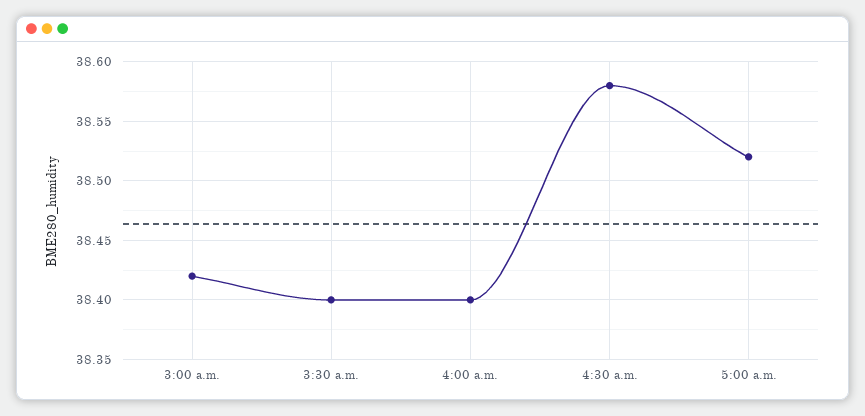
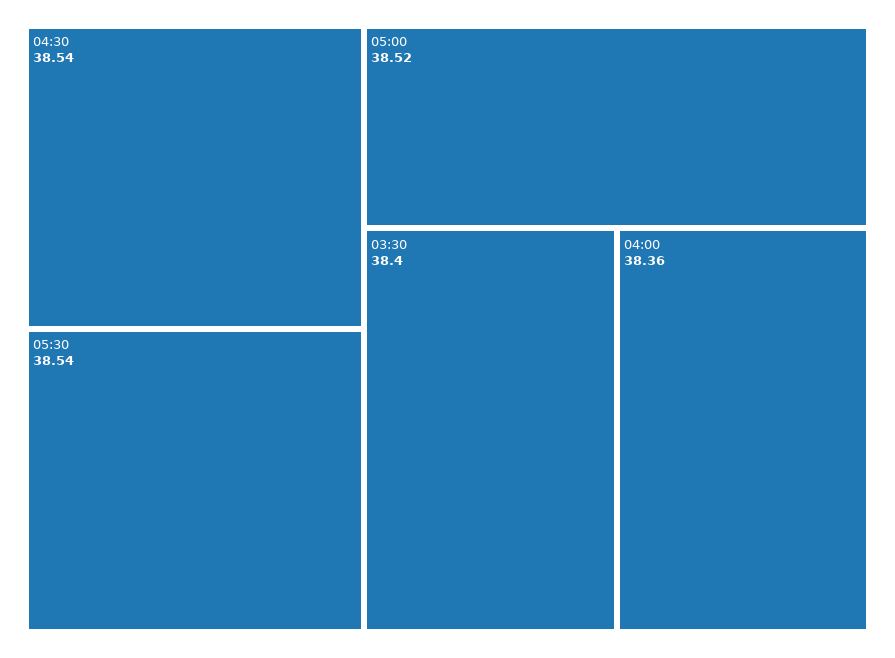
3:00 a.m.: 38.42 -> none
4:00 a.m.: 38.4 -> 38.36
4:30 a.m.: 38.58 -> 38.54
05:30: none -> 38.54

